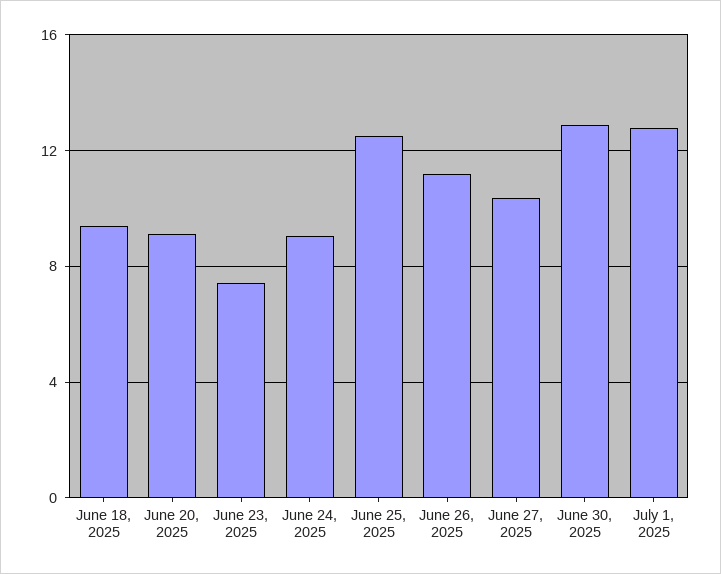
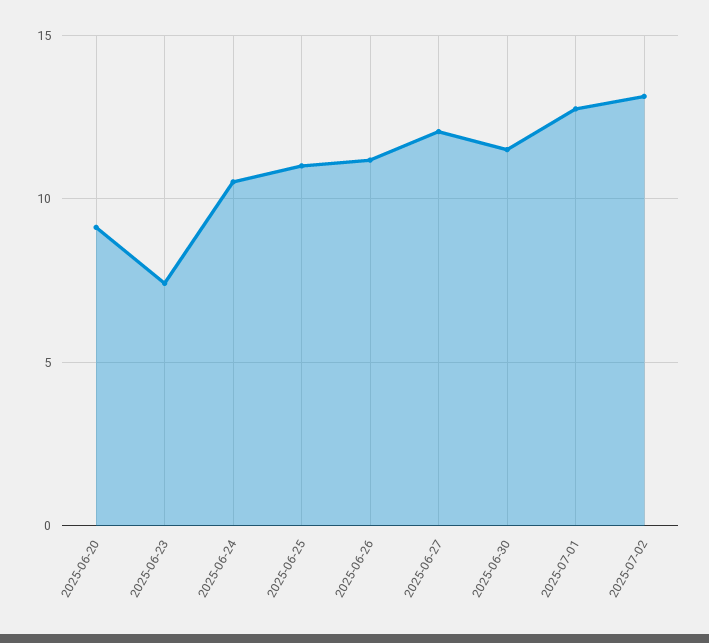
June 18, 2025: 9.5 -> none
June 24, 2025: 9 -> 10.5
June 25, 2025: 12.5 -> 11
June 27, 2025: 10.5 -> 12
June 30, 2025: 13 -> 11.5
2025-07-02: none -> 13

